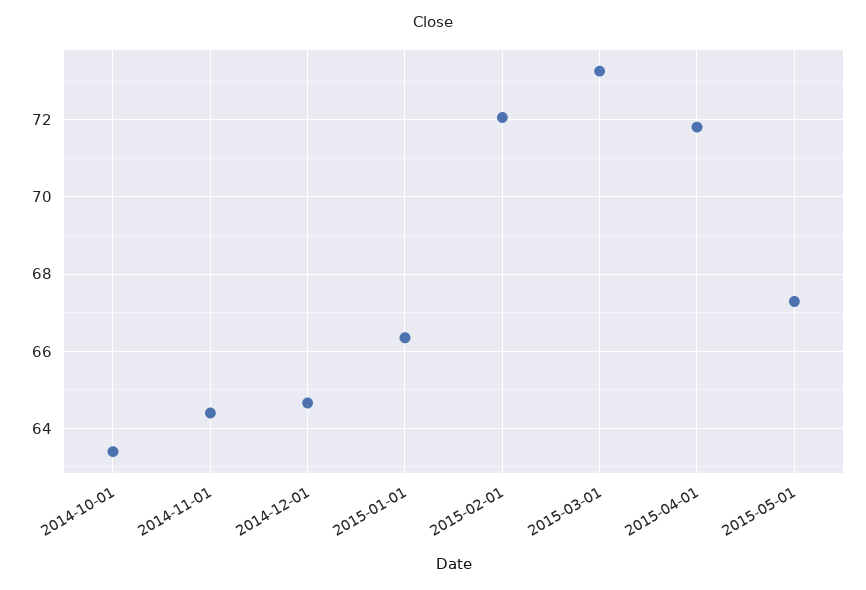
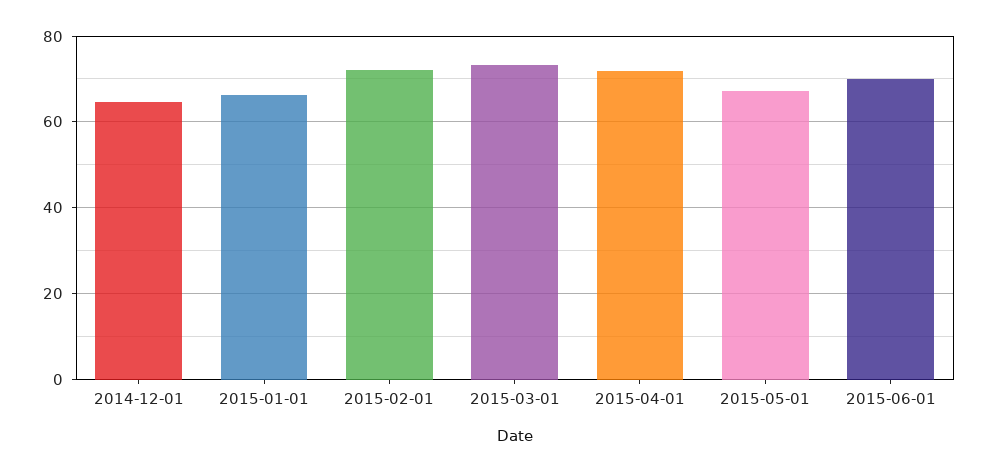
2014-10-01: 63.4 -> none
2014-11-01: 64.4 -> none
2015-06-01: none -> 70

